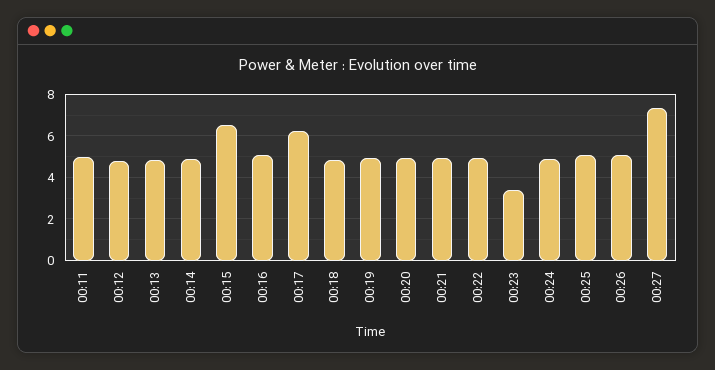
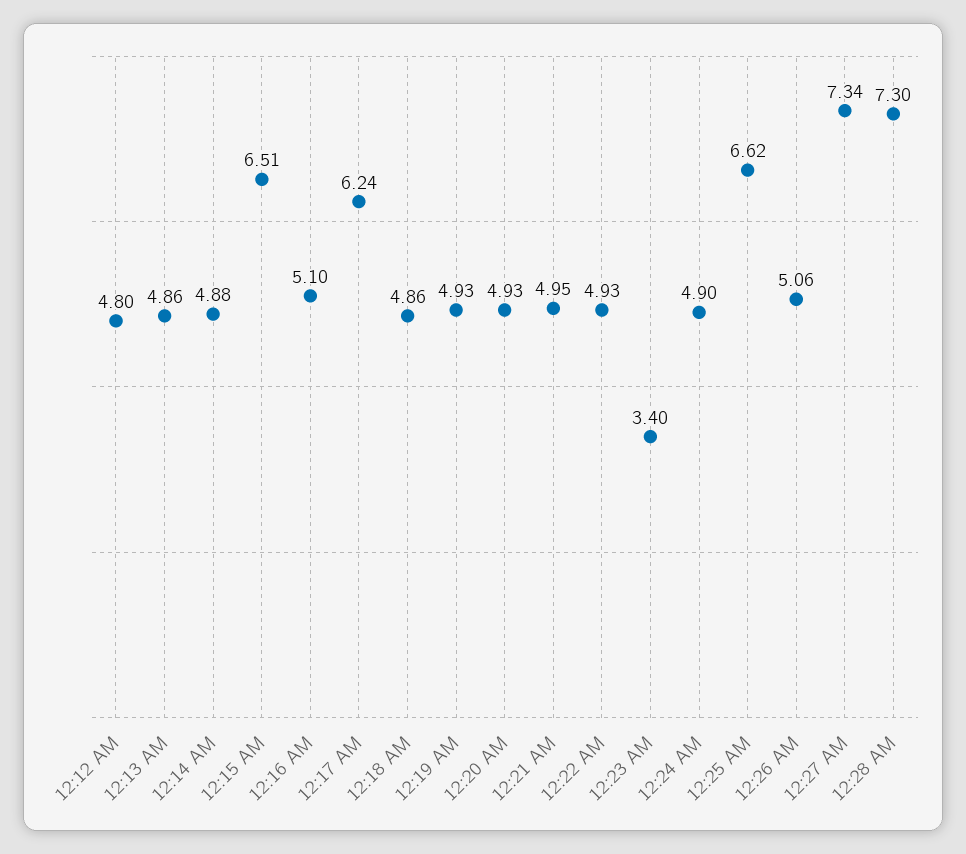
00:11: 5 -> none
00:25: 5 -> 6.62
12:28 AM: none -> 7.3

